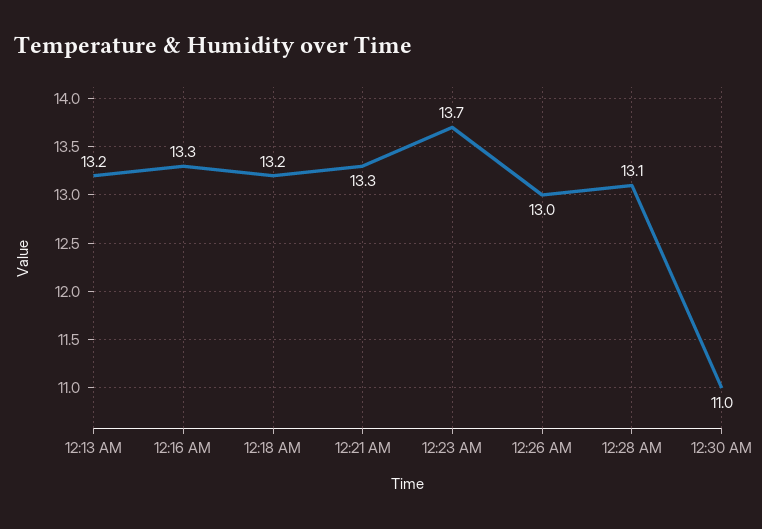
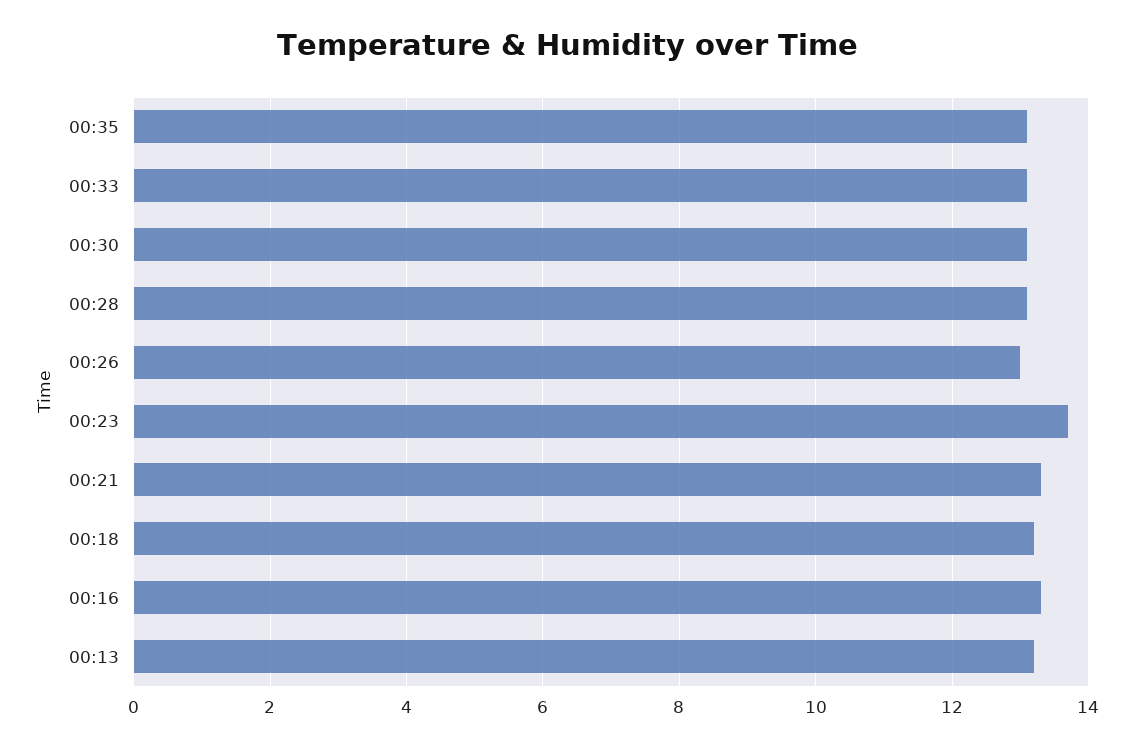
12:30 AM: 11 -> 13
00:35: none -> 13
00:33: none -> 13

